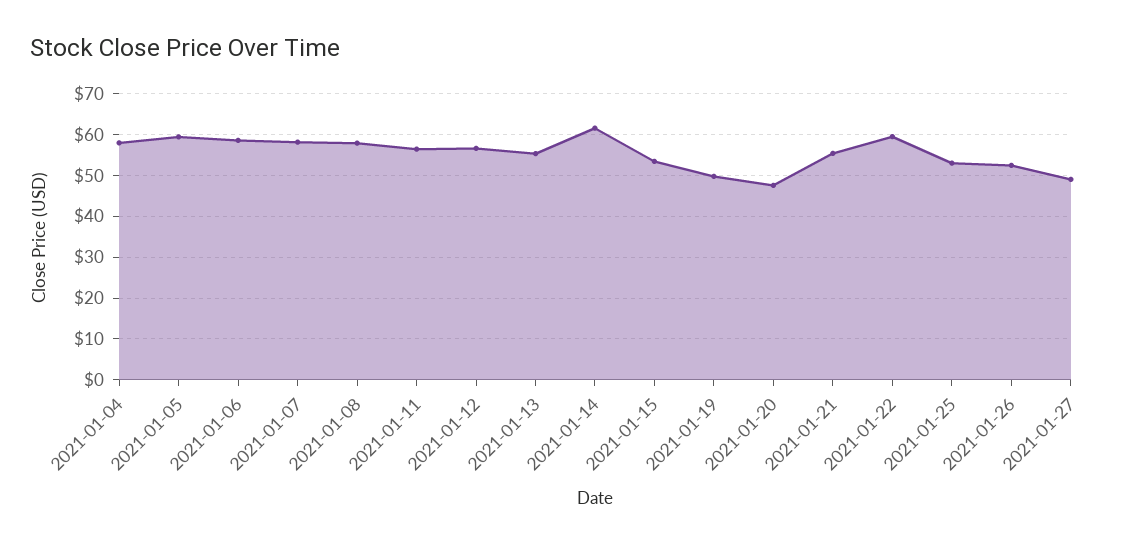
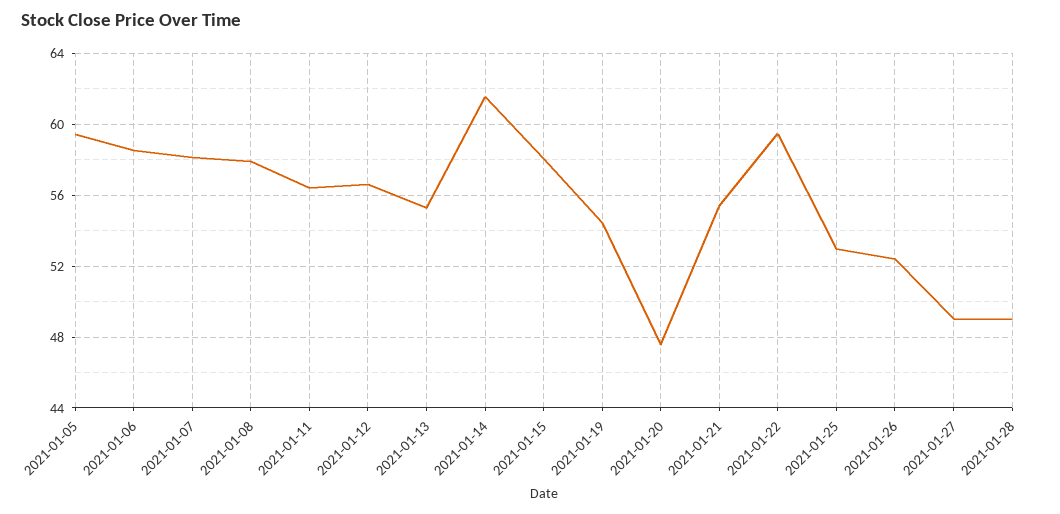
2021-01-04: 58 -> none
2021-01-15: 54 -> 58
2021-01-19: 50 -> 54.5
2021-01-28: none -> 49

